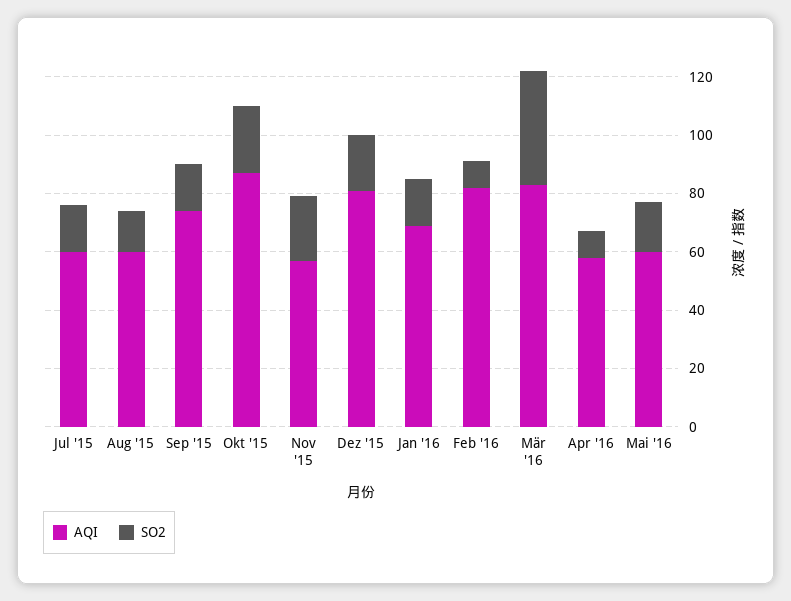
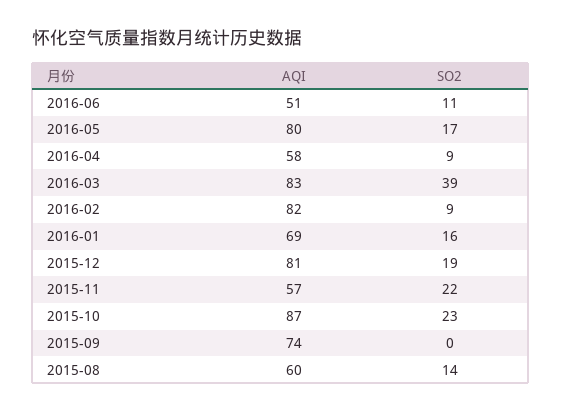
AQI, Jul '15: 60 -> none
SO2, Jul '15: 15 -> none
SO2, Sep '15: 15 -> 0
AQI, Mai '16: 60 -> 80
AQI, 2016-06: none -> 51
SO2, 2016-06: none -> 11

